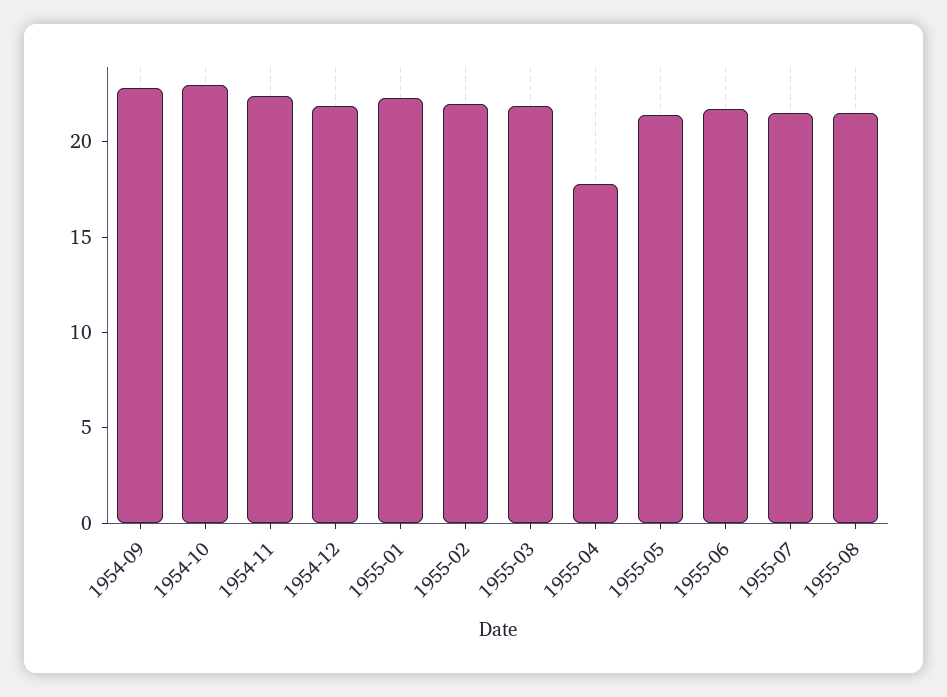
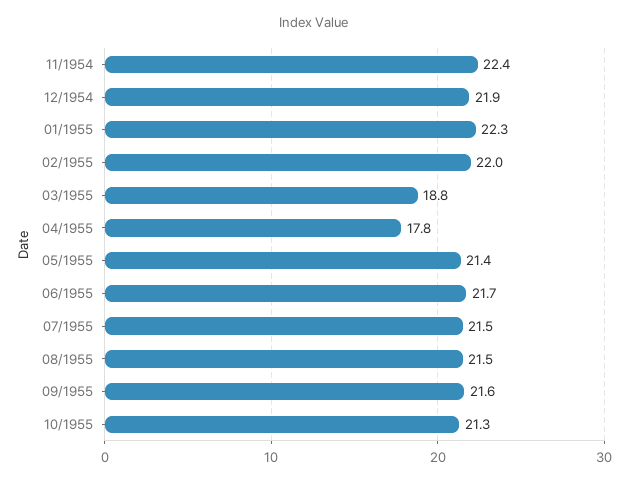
1954-09: 23 -> none
1954-10: 23 -> none
1955-03: 22 -> 18.8
09/1955: none -> 21.6
10/1955: none -> 21.3

